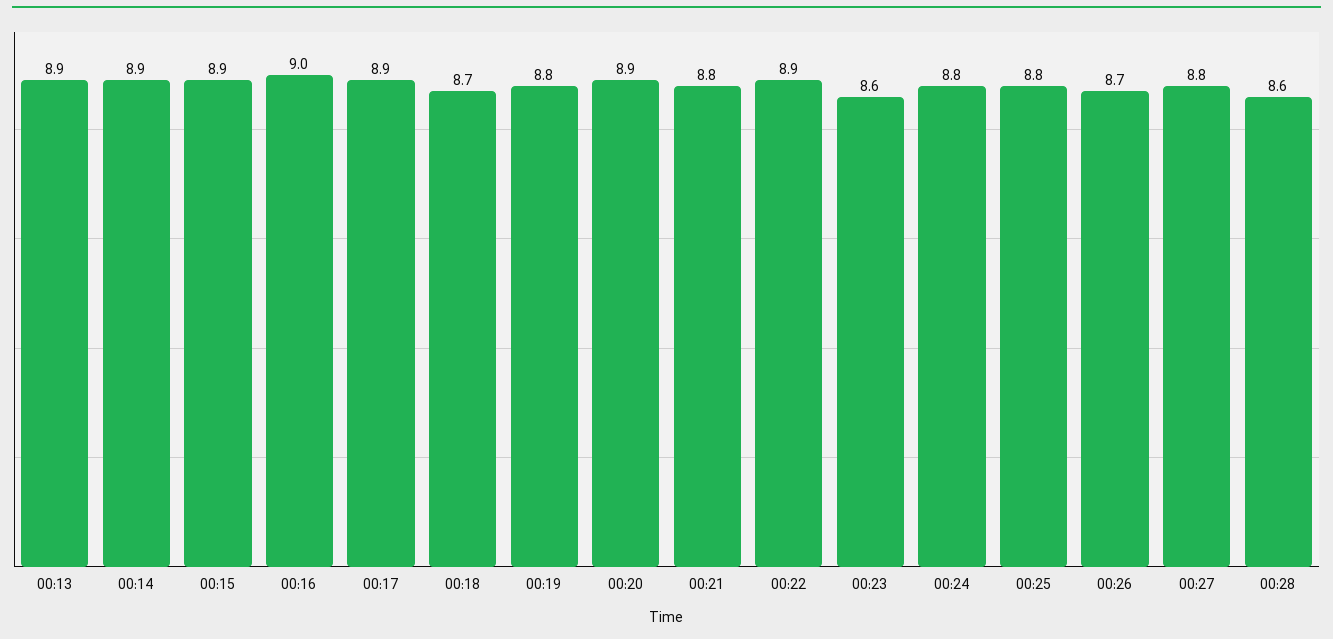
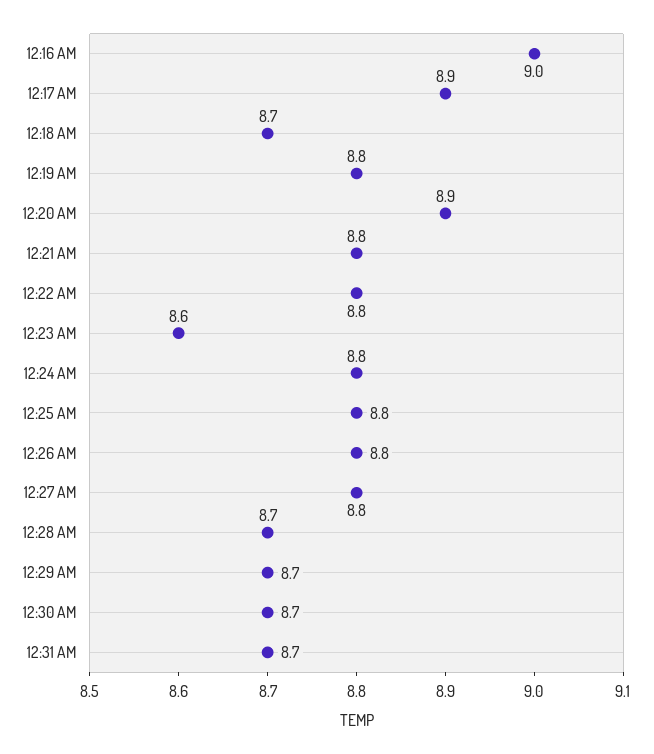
00:13: 8.9 -> none
00:14: 8.9 -> none
00:15: 8.9 -> none
00:22: 8.9 -> 8.8
00:26: 8.7 -> 8.8
00:28: 8.6 -> 8.7
12:29 AM: none -> 8.7
12:30 AM: none -> 8.7
12:31 AM: none -> 8.7

